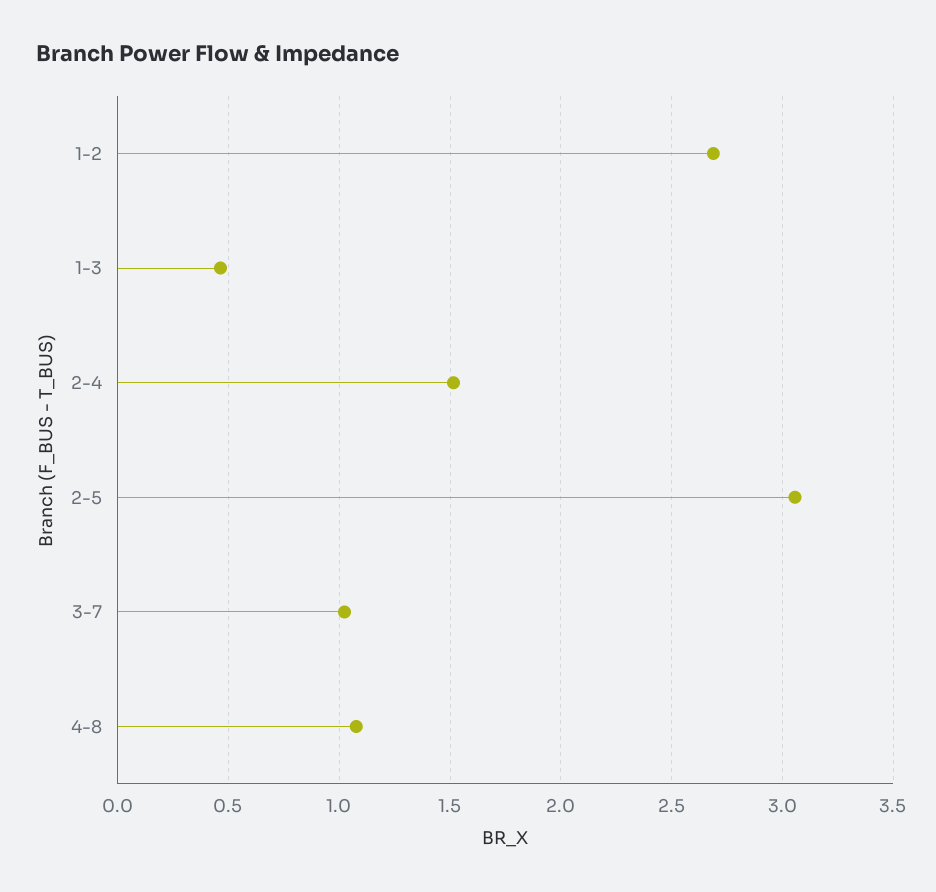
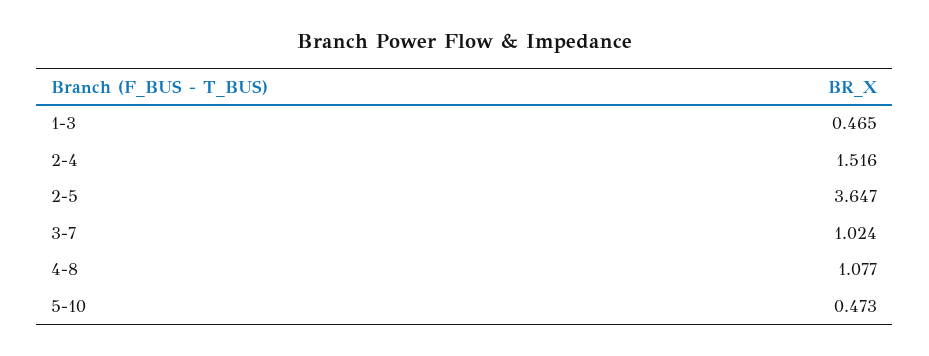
1-2: 2.7 -> none
2-5: 3.05 -> 3.647
5-10: none -> 0.473

